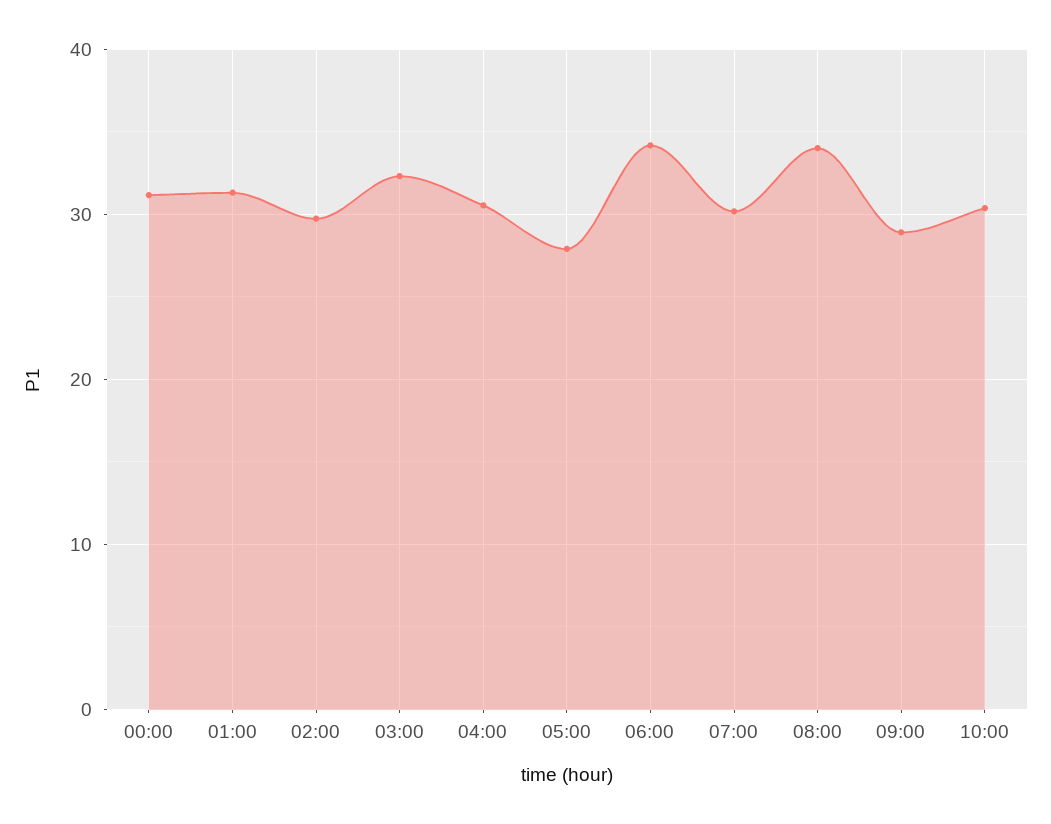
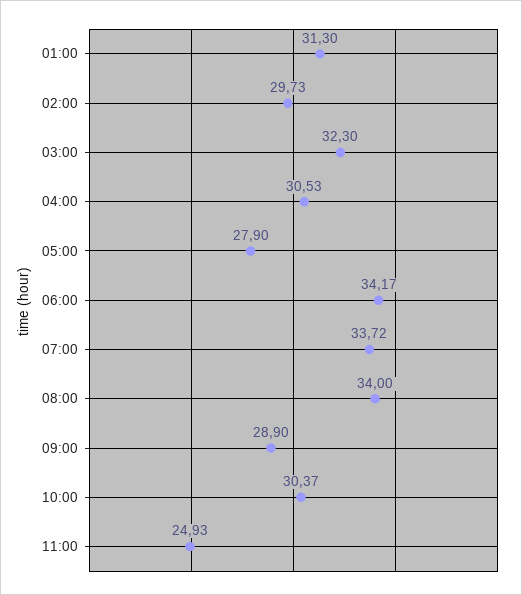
00:00: 31 -> none
07:00: 30 -> 33.72
11:00: none -> 24.93

